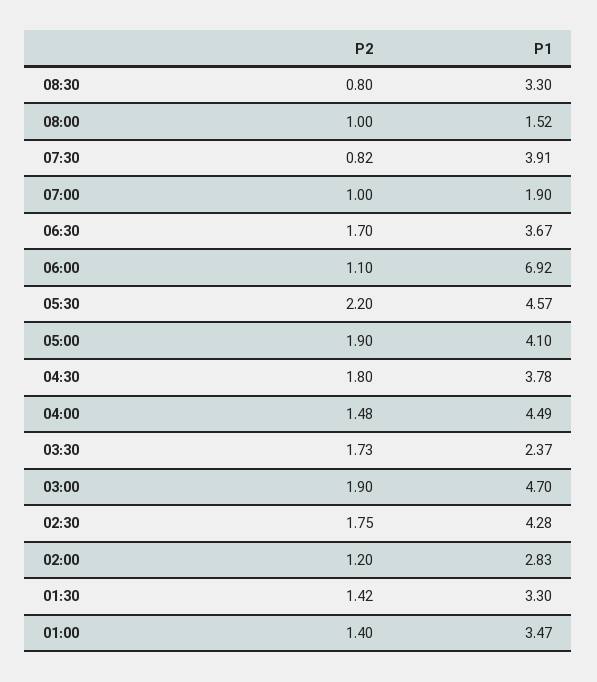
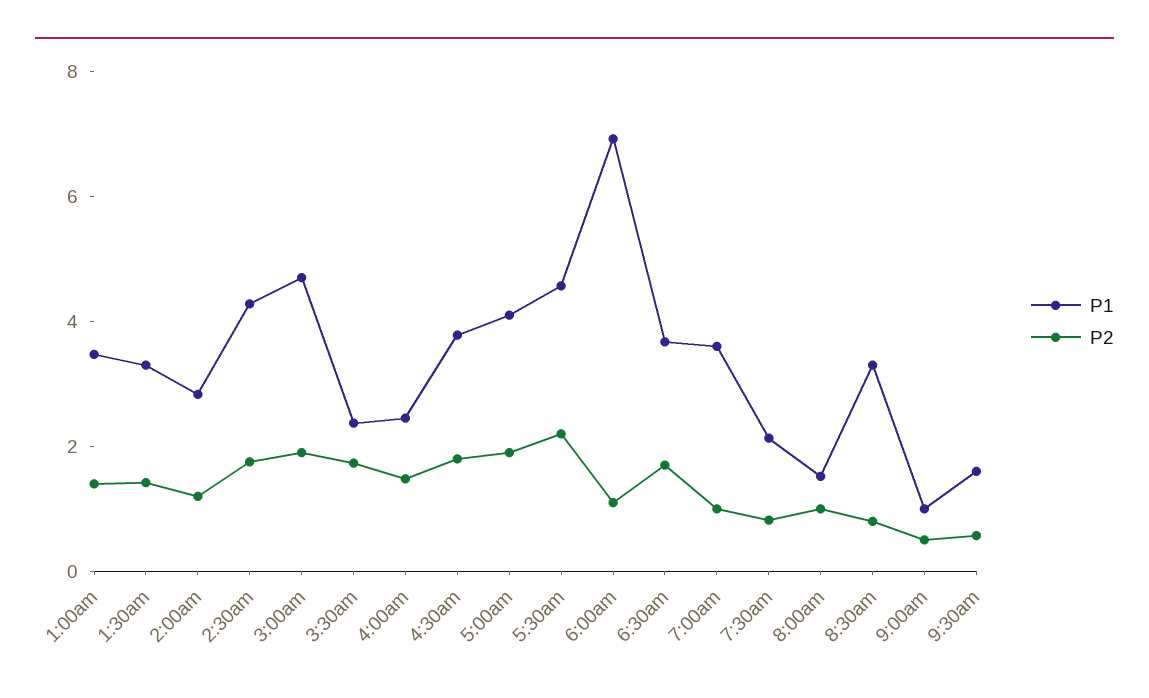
P1, 07:30: 3.91 -> 2
P1, 07:00: 1.9 -> 3.5
P1, 04:00: 4.49 -> 2.5
P1, 9:00am: none -> 1
P2, 9:00am: none -> 0.5
P1, 9:30am: none -> 1.5
P2, 9:30am: none -> 0.5

